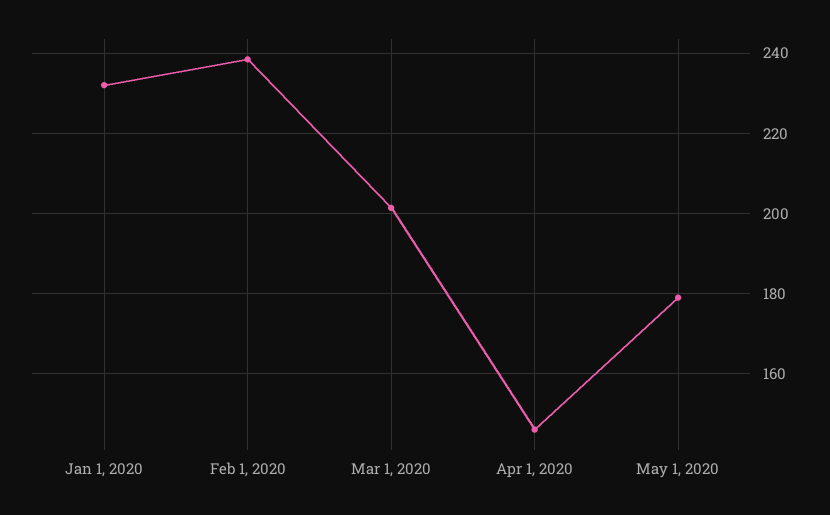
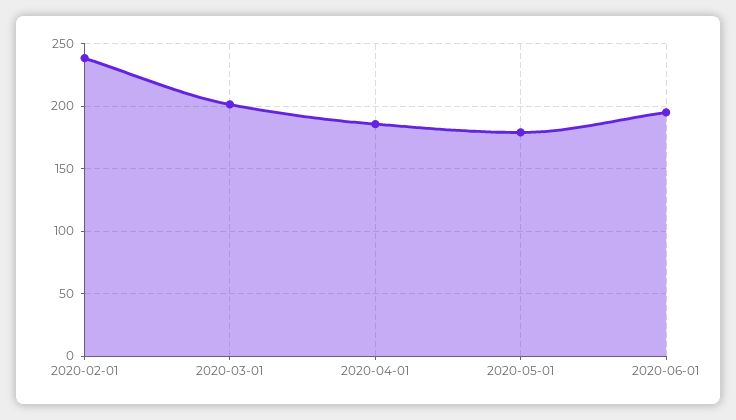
Jan 1, 2020: 232 -> none
Apr 1, 2020: 146 -> 185
2020-06-01: none -> 195

